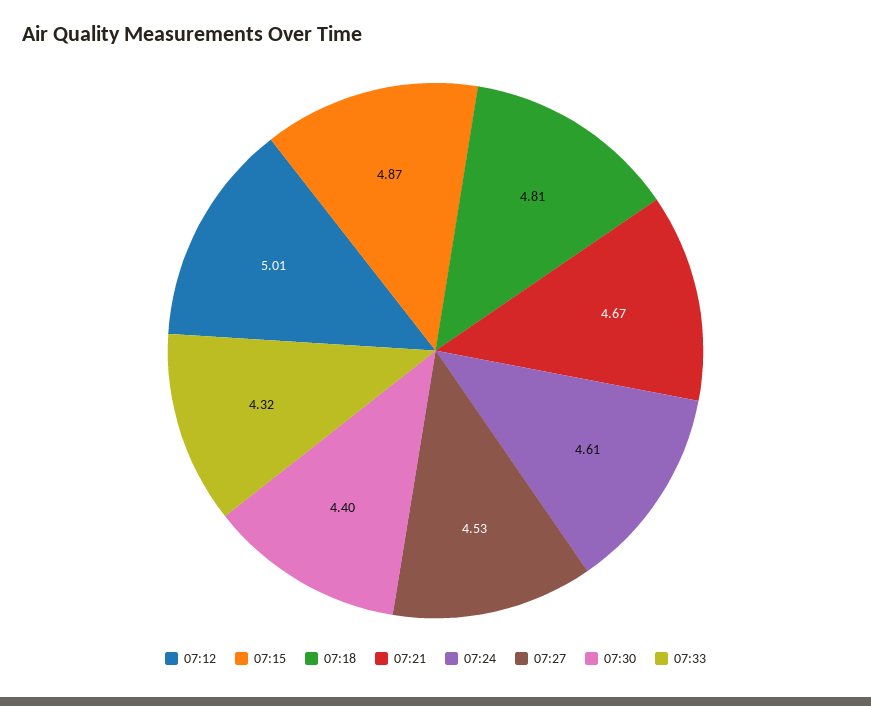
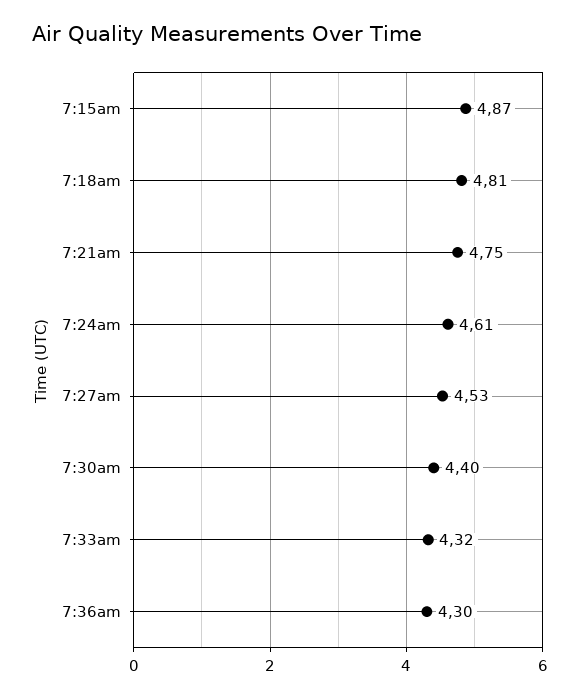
07:12: 5.01 -> none
07:21: 4.67 -> 4.75
7:36am: none -> 4.3

